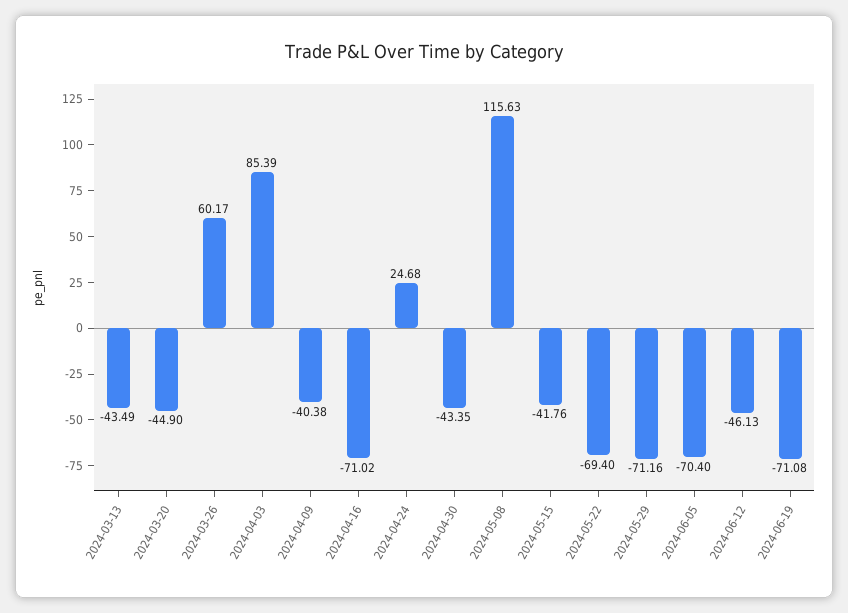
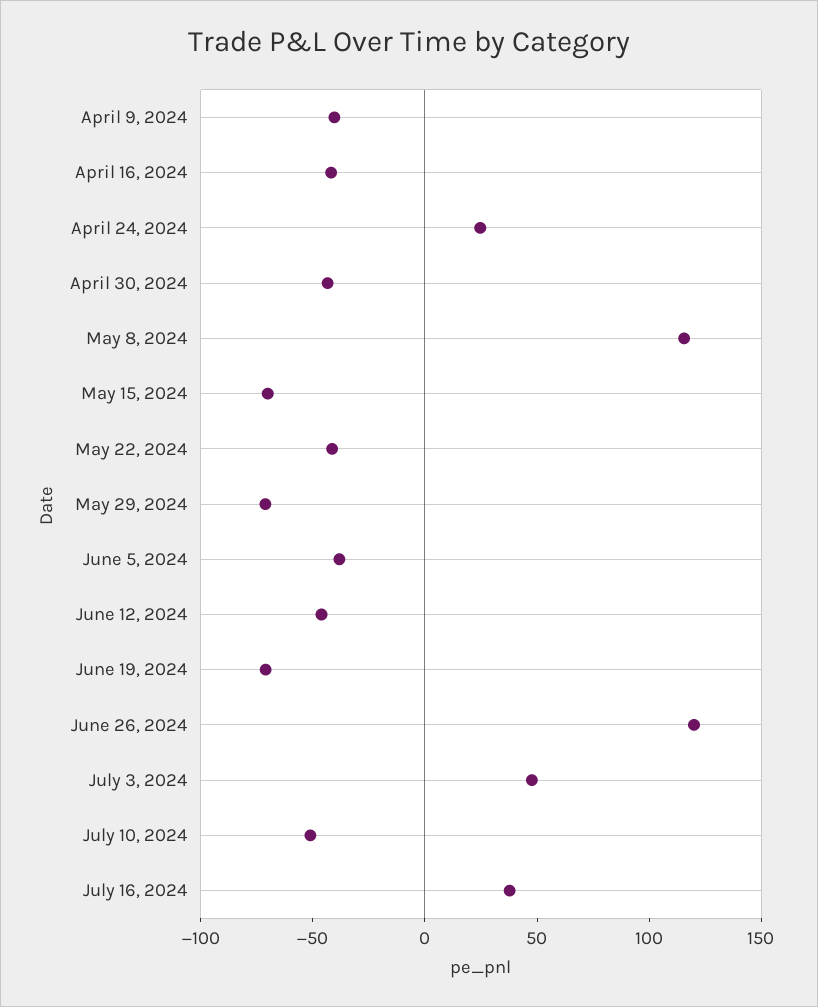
2024-03-13: -43.49 -> none
2024-03-20: -44.9 -> none
2024-03-26: 60.17 -> none
2024-04-03: 85.39 -> none
2024-04-16: -71.02 -> -40
2024-05-15: -41.76 -> -70
2024-05-22: -69.4 -> -40
2024-06-05: -70.4 -> -40
June 26, 2024: none -> 120
July 3, 2024: none -> 50
July 10, 2024: none -> -50
July 16, 2024: none -> 40

